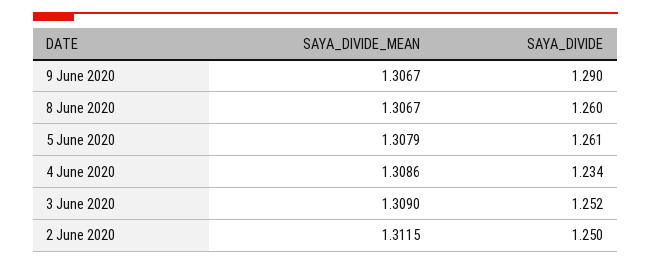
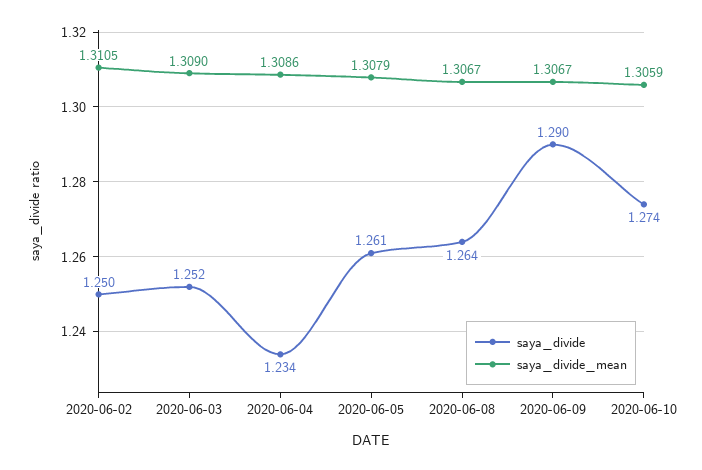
SAYA_DIVIDE, 8 June 2020: 1.26 -> 1.264
SAYA_DIVIDE_MEAN, 2 June 2020: 1.3115 -> 1.3105
SAYA_DIVIDE, 2020-06-10: none -> 1.274
SAYA_DIVIDE_MEAN, 2020-06-10: none -> 1.3059

